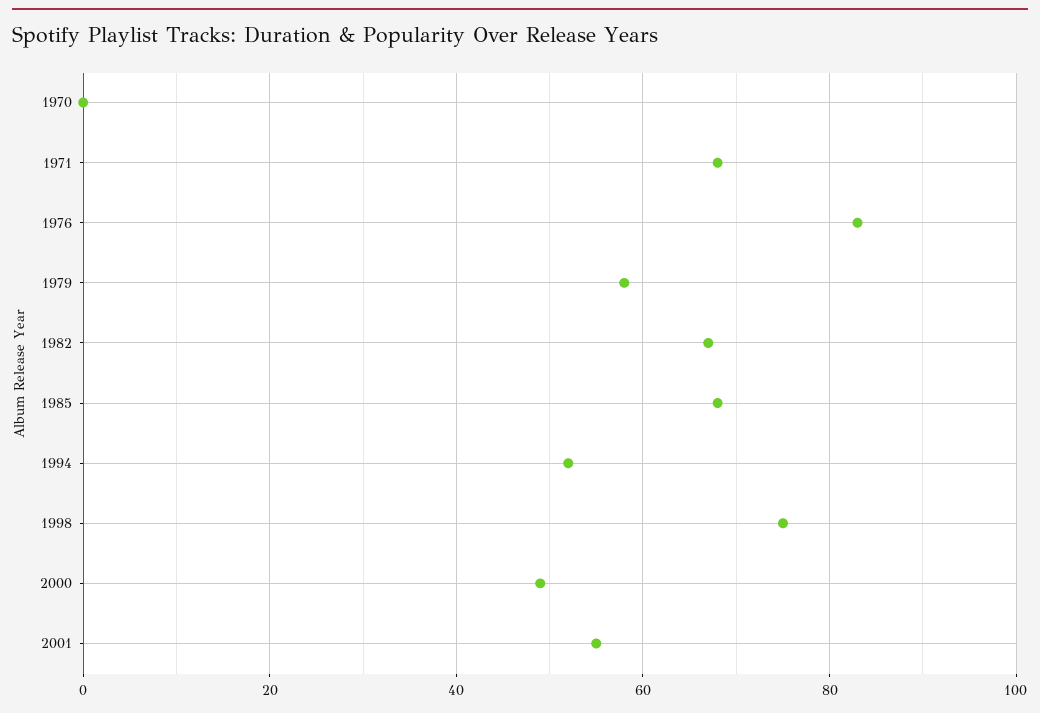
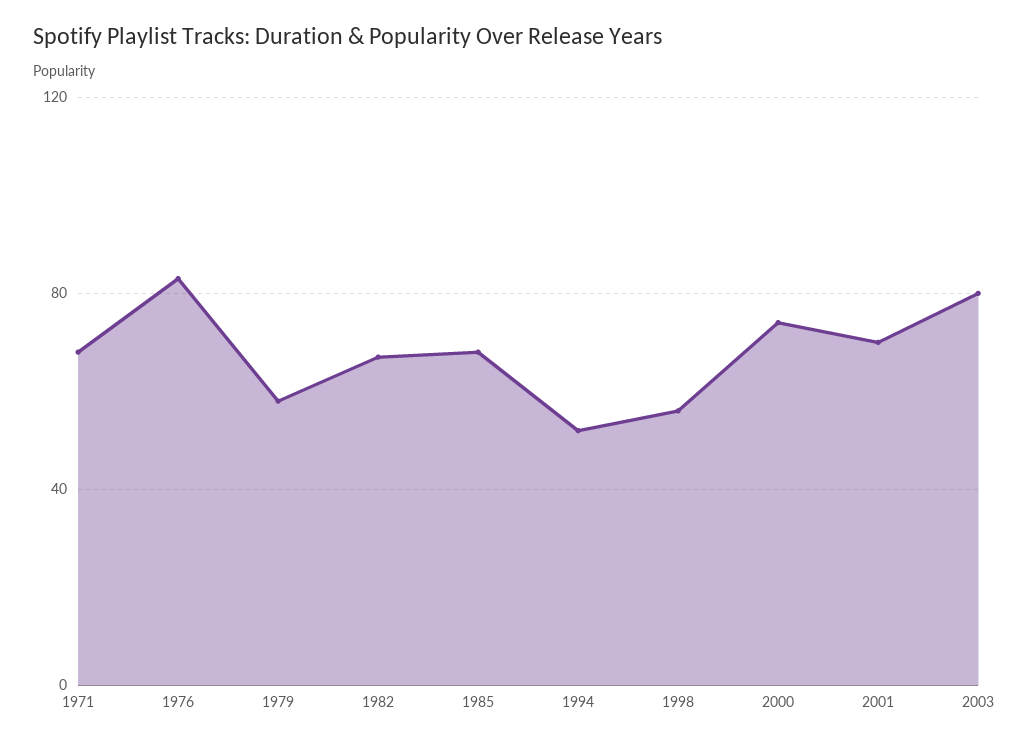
1970: 0 -> none
1998: 75 -> 55
2000: 50 -> 75
2001: 55 -> 70
2003: none -> 80

